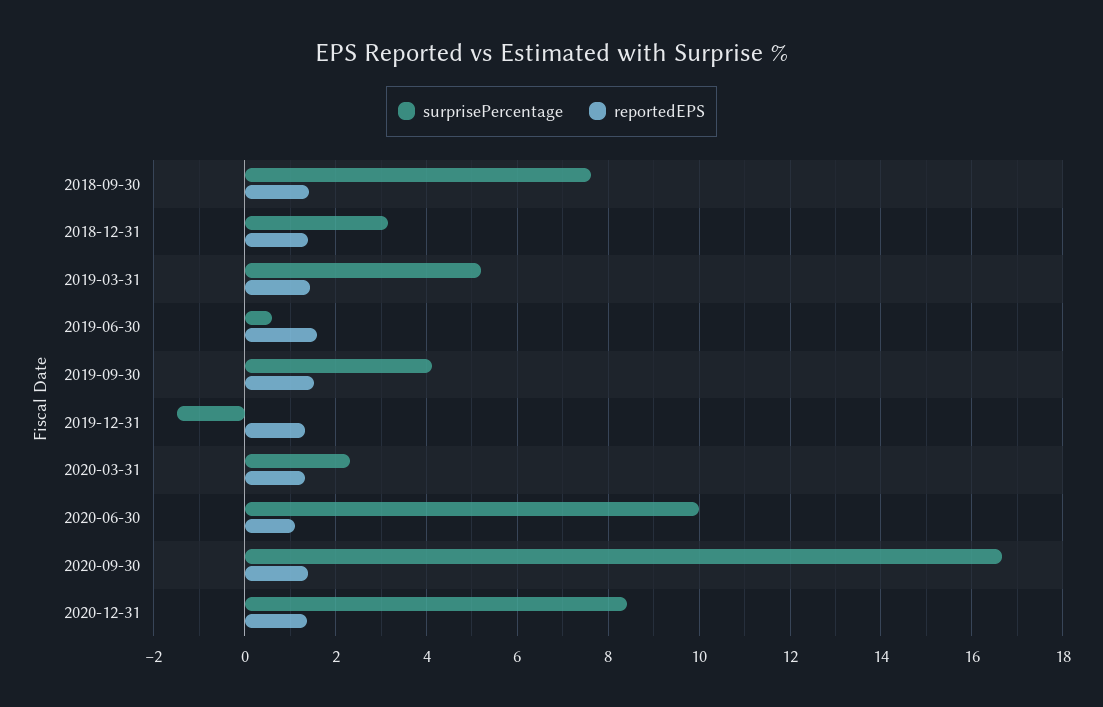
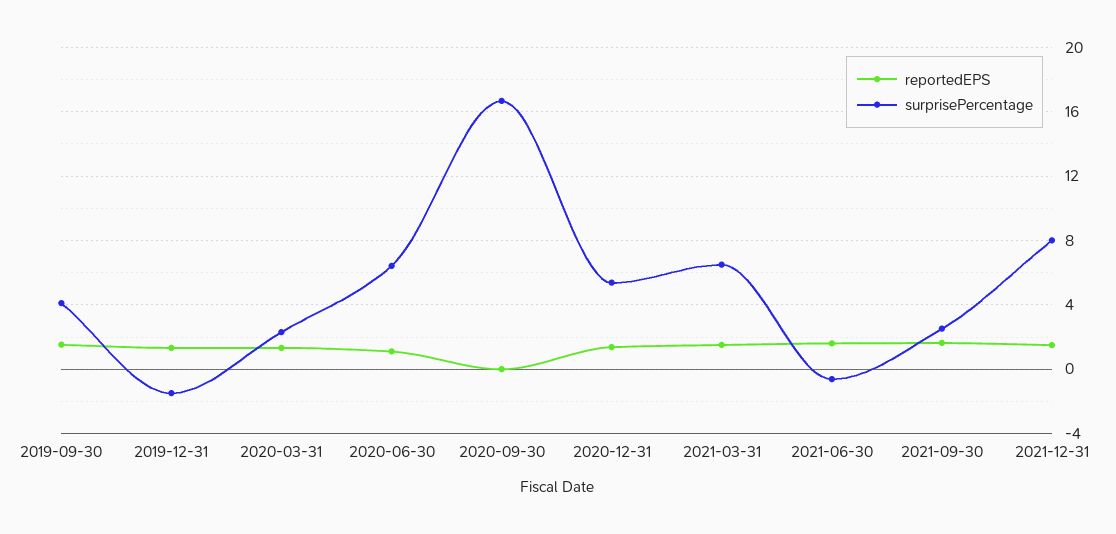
surprisePercentage, 2018-09-30: 7.6 -> none
reportedEPS, 2018-09-30: 1.4 -> none
surprisePercentage, 2018-12-31: 3.2 -> none
reportedEPS, 2018-12-31: 1.4 -> none
surprisePercentage, 2019-03-31: 5.2 -> none
reportedEPS, 2019-03-31: 1.4 -> none
surprisePercentage, 2019-06-30: 0.6 -> none
reportedEPS, 2019-06-30: 1.6 -> none
surprisePercentage, 2020-06-30: 10 -> 6.5
reportedEPS, 2020-09-30: 1.4 -> 0
surprisePercentage, 2020-12-31: 8.4 -> 5.5
reportedEPS, 2021-03-31: none -> 1.5
surprisePercentage, 2021-03-31: none -> 6.5
reportedEPS, 2021-06-30: none -> 1.5
surprisePercentage, 2021-06-30: none -> -0.5
reportedEPS, 2021-09-30: none -> 1.5
surprisePercentage, 2021-09-30: none -> 2.5
reportedEPS, 2021-12-31: none -> 1.5
surprisePercentage, 2021-12-31: none -> 8

